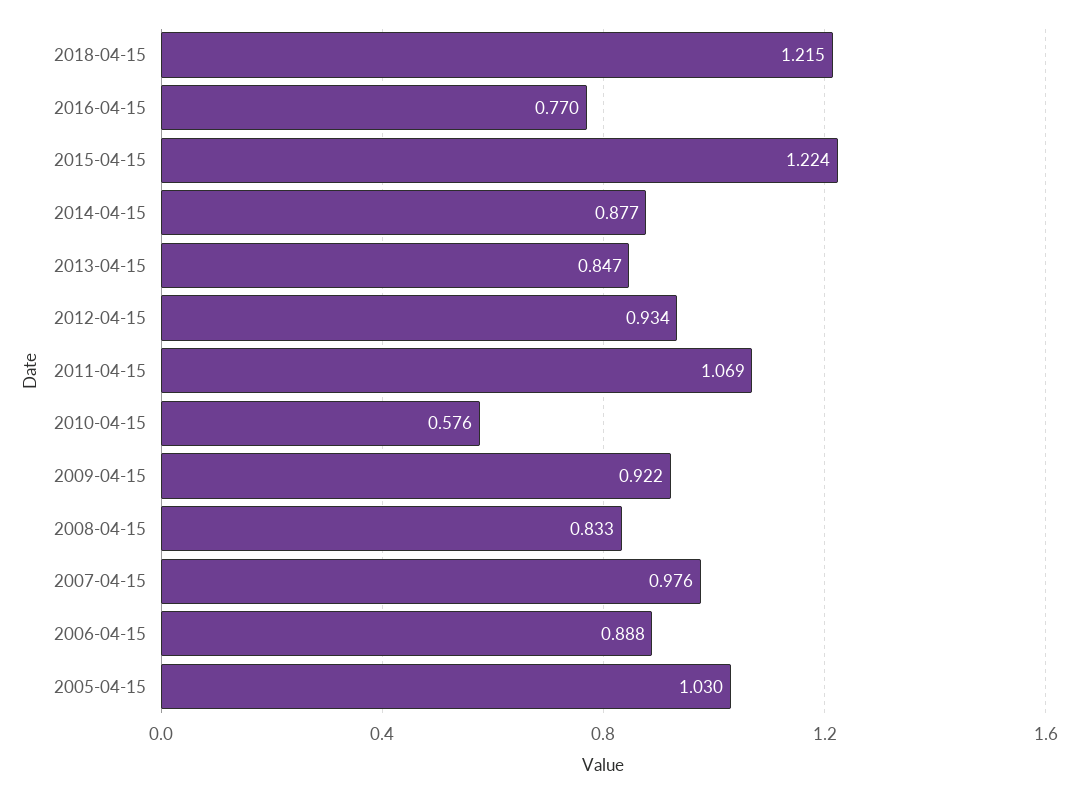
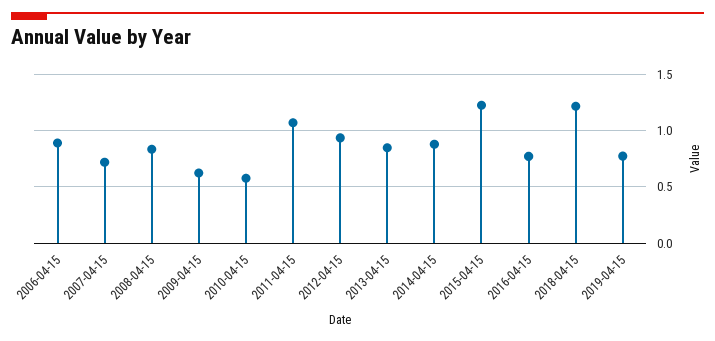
2009-04-15: 0.922 -> 0.6
2007-04-15: 0.976 -> 0.7
2005-04-15: 1.03 -> none
2019-04-15: none -> 0.8

